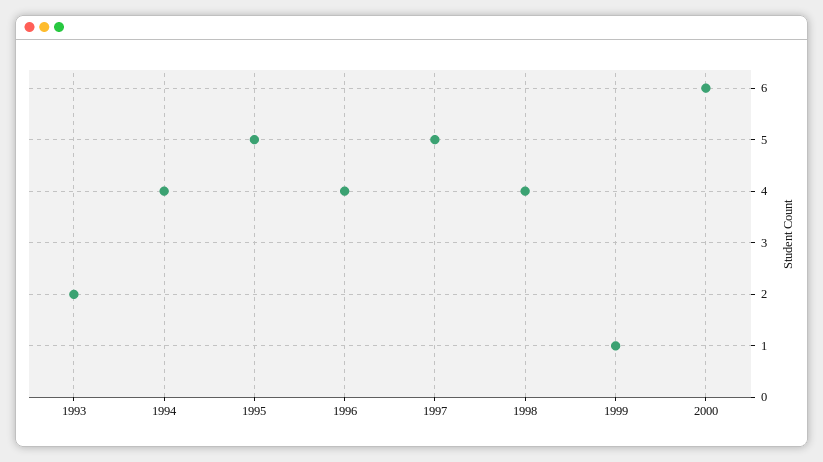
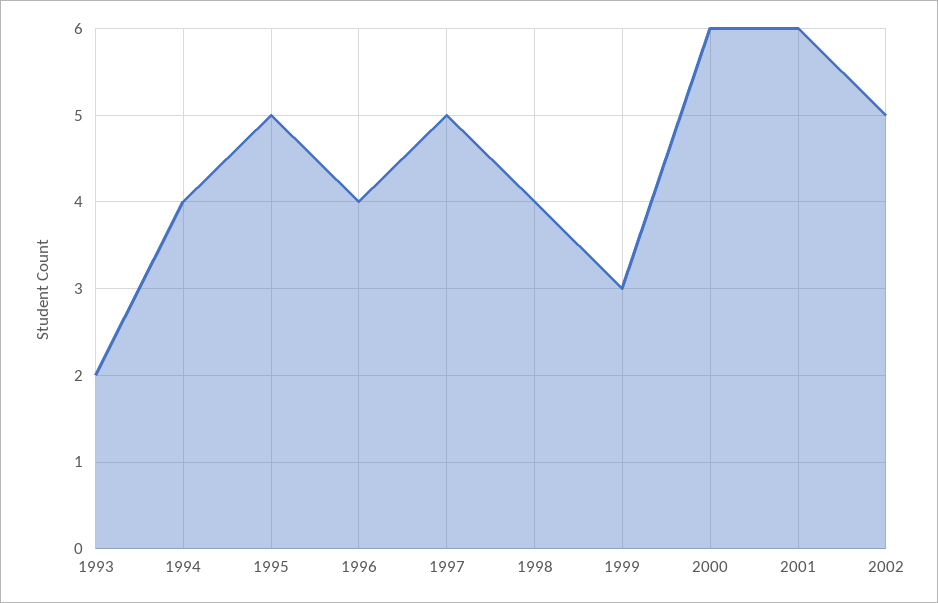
1999: 1 -> 3
2001: none -> 6
2002: none -> 5

